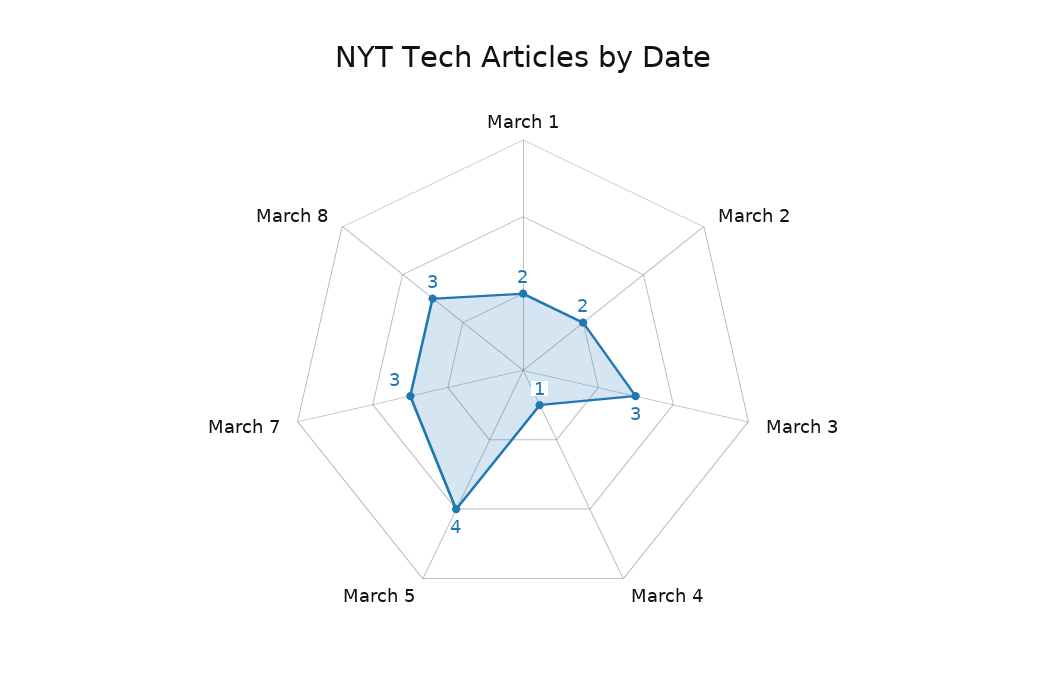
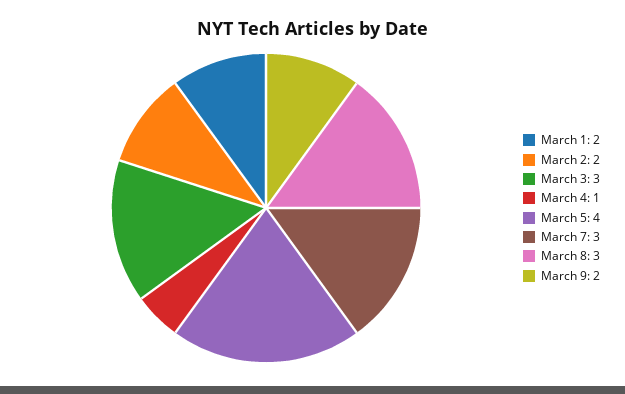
March 9: none -> 2

